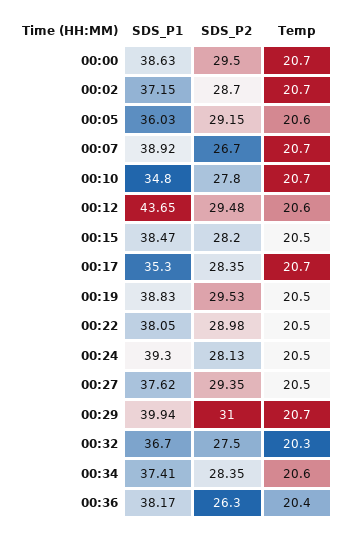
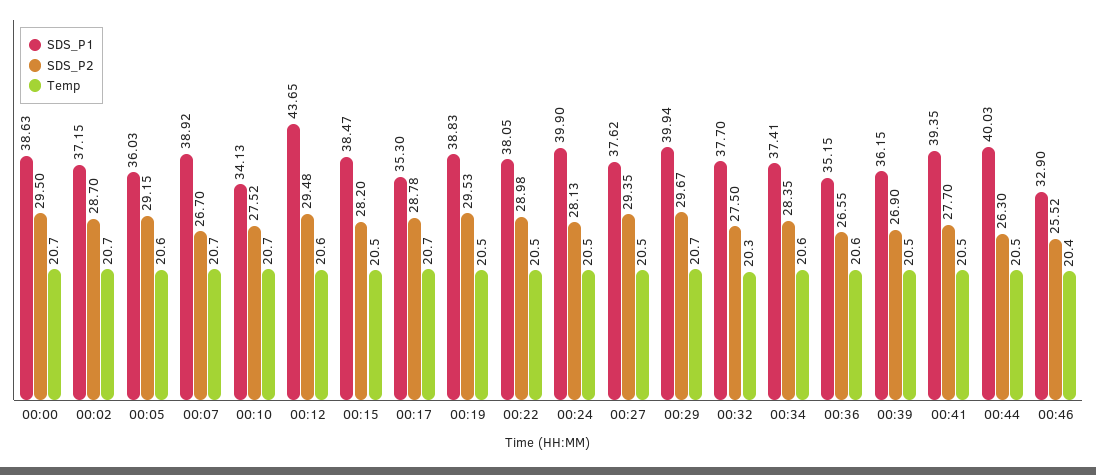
SDS_P1, 00:10: 34.8 -> 34.13
SDS_P2, 00:10: 27.8 -> 27.52
SDS_P2, 00:17: 28.35 -> 28.78
SDS_P1, 00:24: 39.3 -> 39.9
SDS_P2, 00:29: 31 -> 29.67
SDS_P1, 00:32: 36.7 -> 37.7
SDS_P1, 00:36: 38.17 -> 35.15
SDS_P2, 00:36: 26.3 -> 26.55
Temp, 00:36: 20.4 -> 20.6
SDS_P1, 00:39: none -> 36.15
SDS_P2, 00:39: none -> 26.9
Temp, 00:39: none -> 20.5
SDS_P1, 00:41: none -> 39.35
SDS_P2, 00:41: none -> 27.7
Temp, 00:41: none -> 20.5
SDS_P1, 00:44: none -> 40.03
SDS_P2, 00:44: none -> 26.3
Temp, 00:44: none -> 20.5
SDS_P1, 00:46: none -> 32.9
SDS_P2, 00:46: none -> 25.52
Temp, 00:46: none -> 20.4

